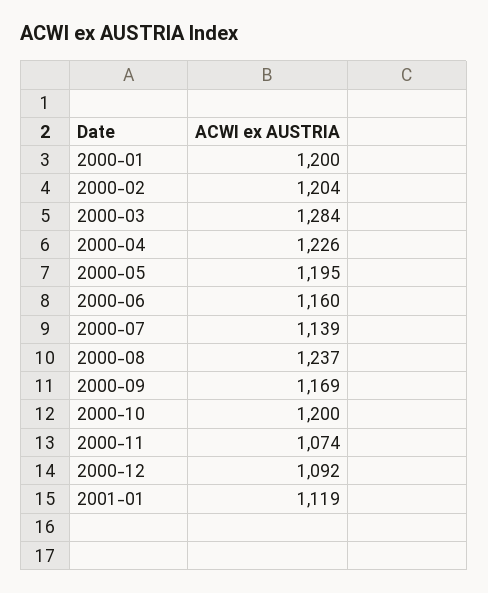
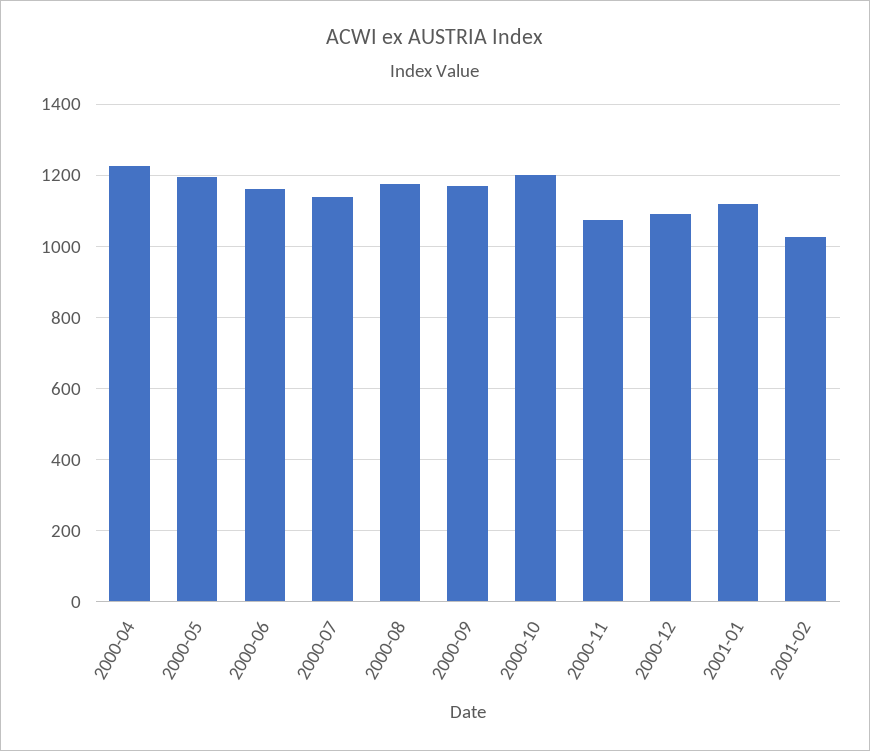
2000-01: 1200 -> none
2000-02: 1204 -> none
2000-03: 1284 -> none
2000-08: 1237 -> 1180
2001-02: none -> 1020

